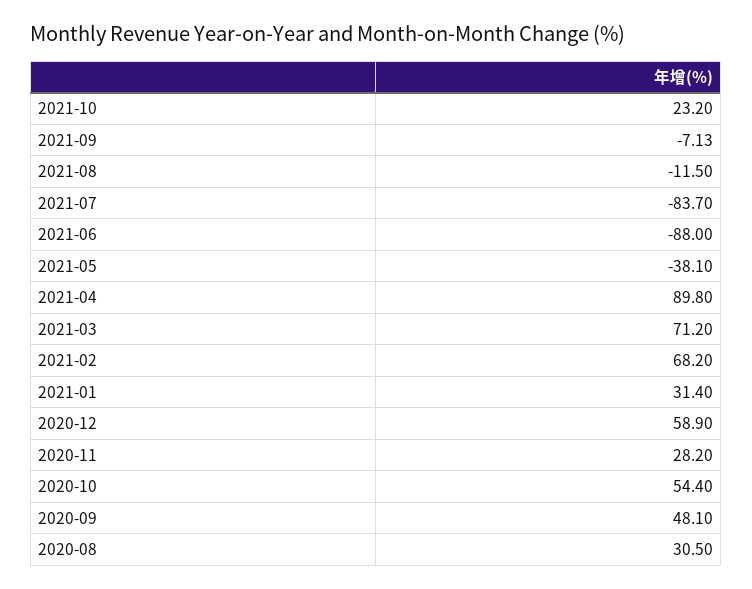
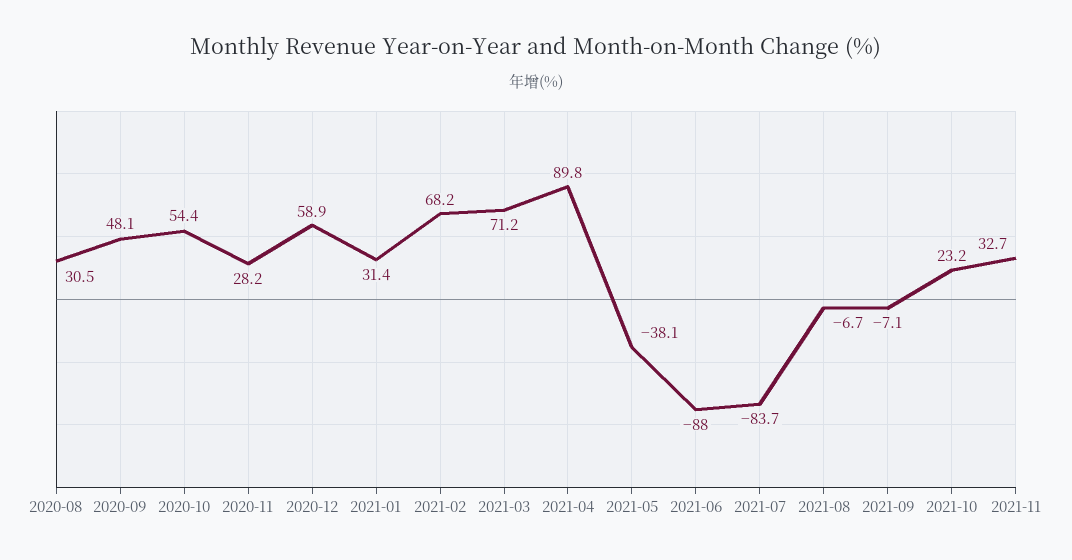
2021-08: -11.5 -> -6.7
2021-11: none -> 32.7

